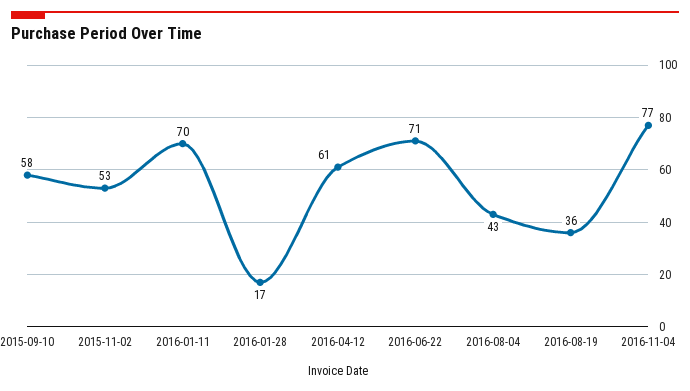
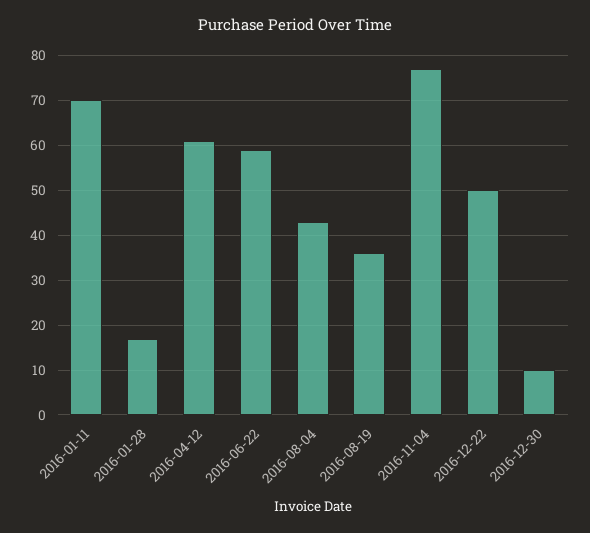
2015-09-10: 58 -> none
2015-11-02: 53 -> none
2016-06-22: 71 -> 60
2016-12-22: none -> 50
2016-12-30: none -> 10

